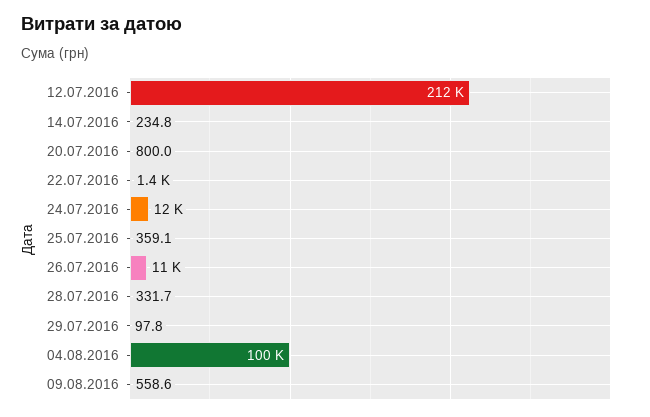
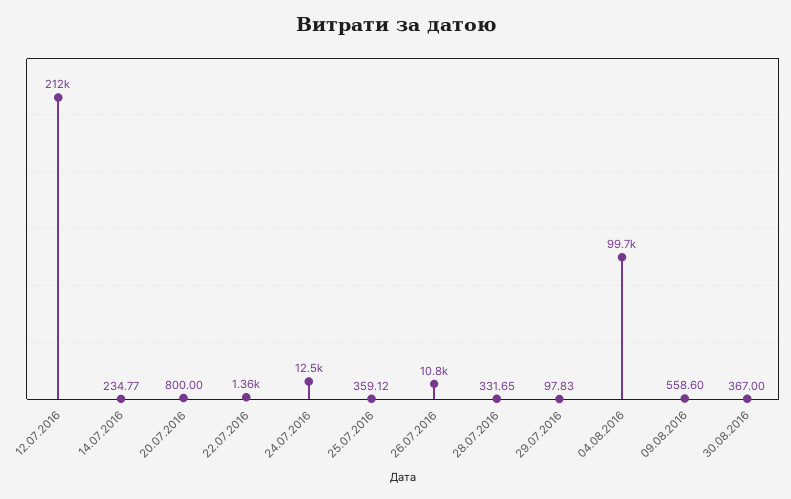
30.08.2016: none -> 367

